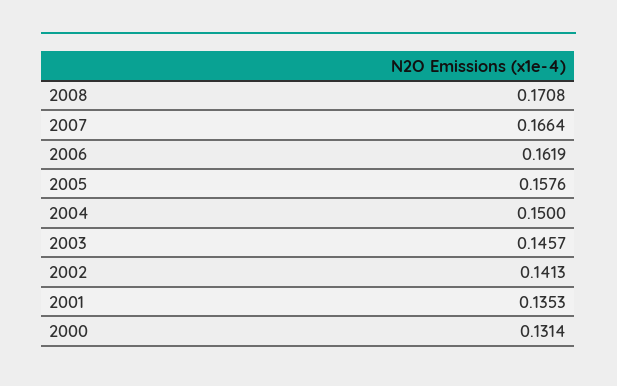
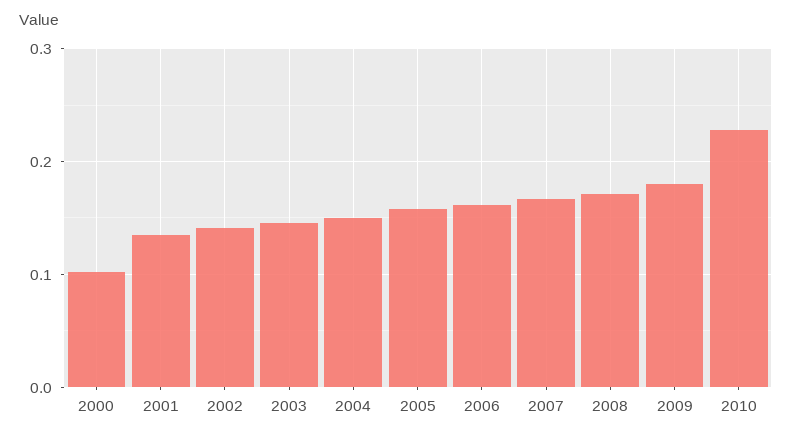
2000: 0.1314 -> 0.1
2009: none -> 0.18
2010: none -> 0.23

